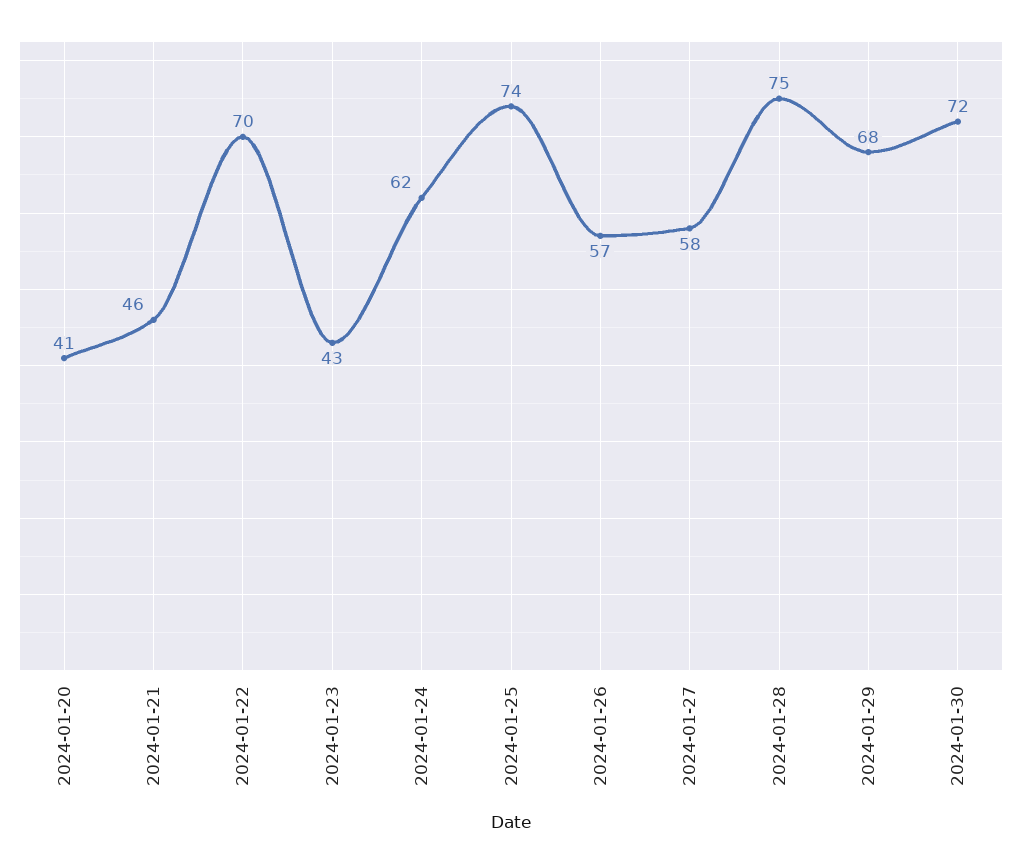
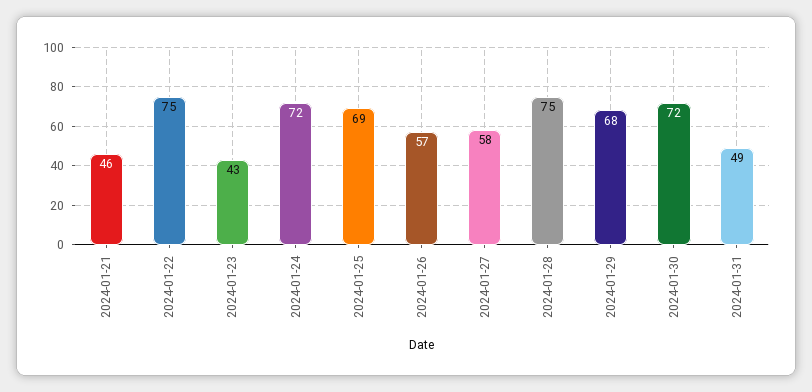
2024-01-20: 41 -> none
2024-01-22: 70 -> 75
2024-01-24: 62 -> 72
2024-01-25: 74 -> 69
2024-01-31: none -> 49

